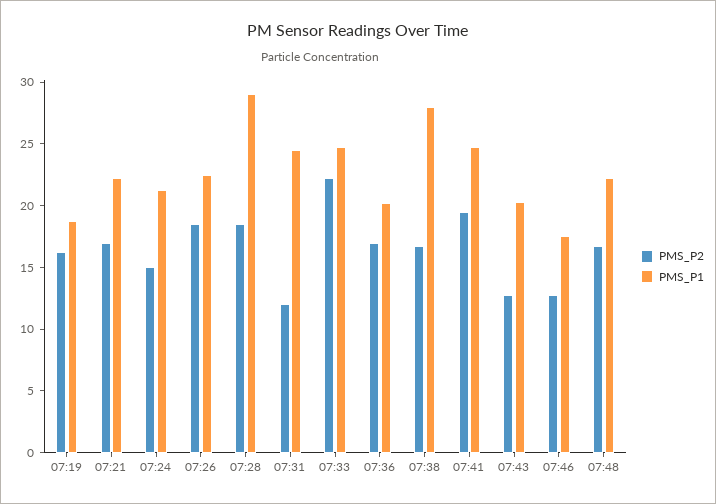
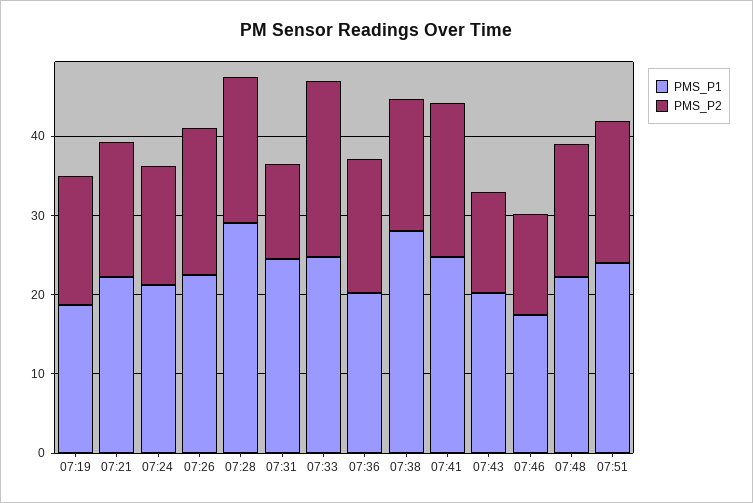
PMS_P1, 07:51: none -> 24
PMS_P2, 07:51: none -> 18

